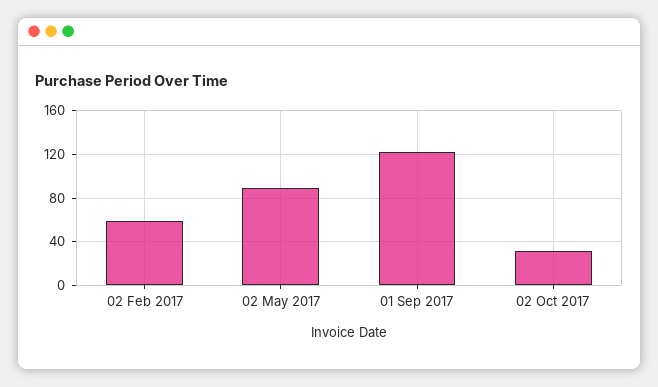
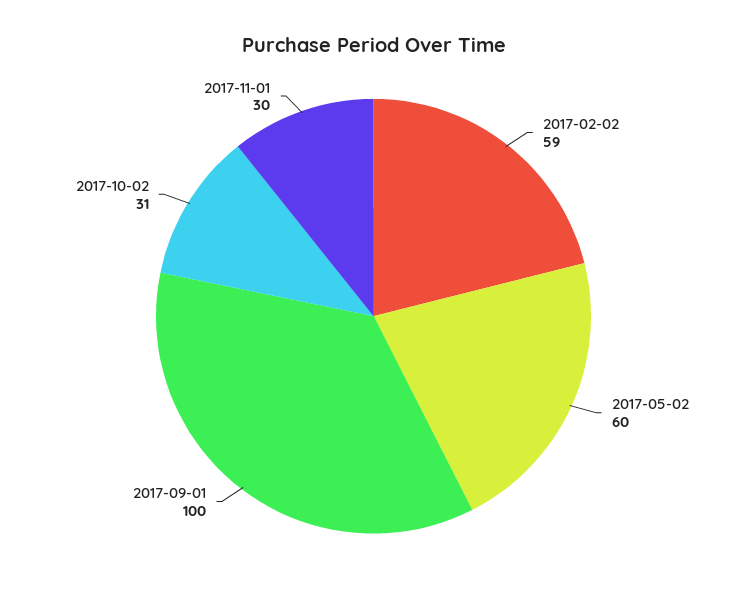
02 May 2017: 90 -> 60
01 Sep 2017: 120 -> 100
2017-11-01: none -> 30

